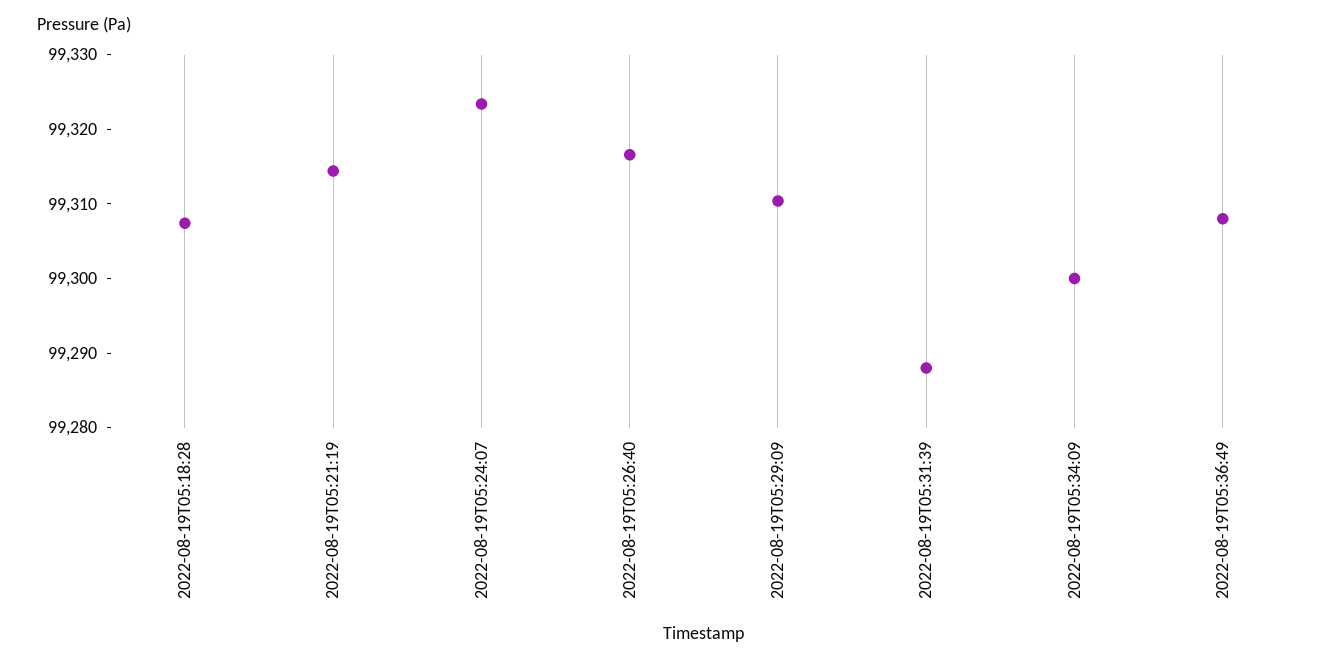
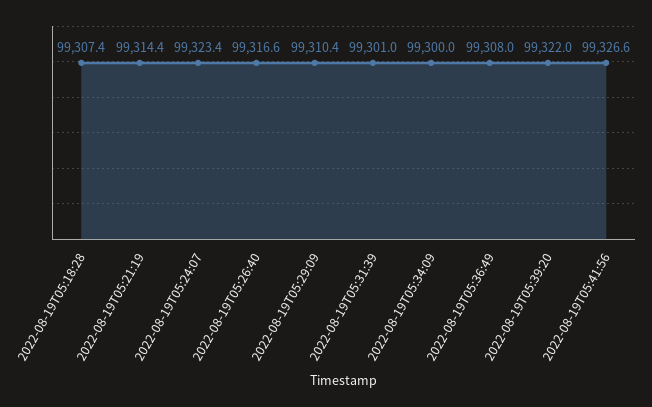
2022-08-19T05:31:39: 99288 -> 99301
2022-08-19T05:39:20: none -> 99322
2022-08-19T05:41:56: none -> 99326.6

